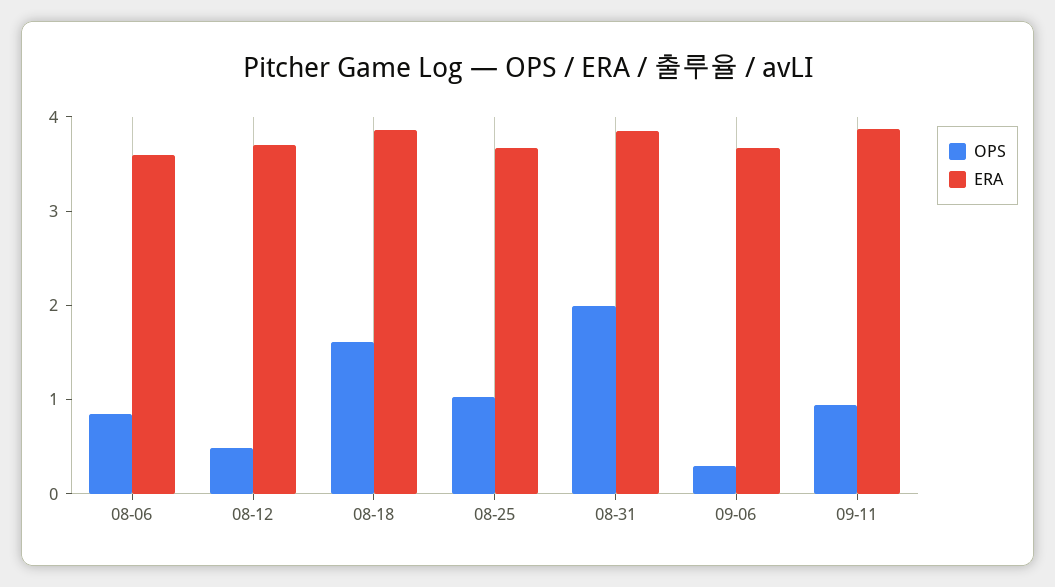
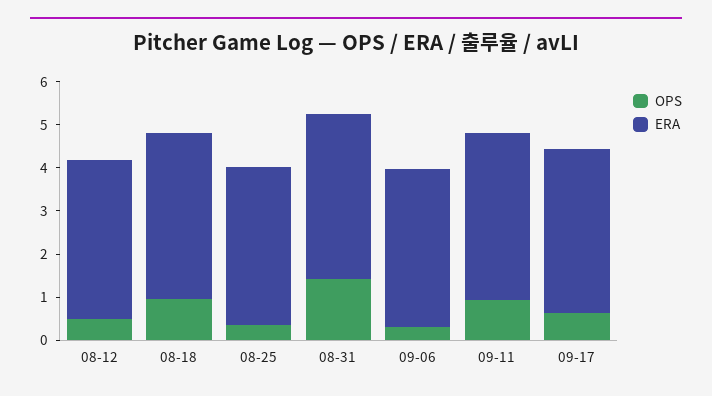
OPS, 08-06: 0.8 -> none
ERA, 08-06: 3.6 -> none
OPS, 08-18: 1.6 -> 1
OPS, 08-25: 1 -> 0.4
OPS, 08-31: 2 -> 1.4
OPS, 09-17: none -> 0.6
ERA, 09-17: none -> 3.8

